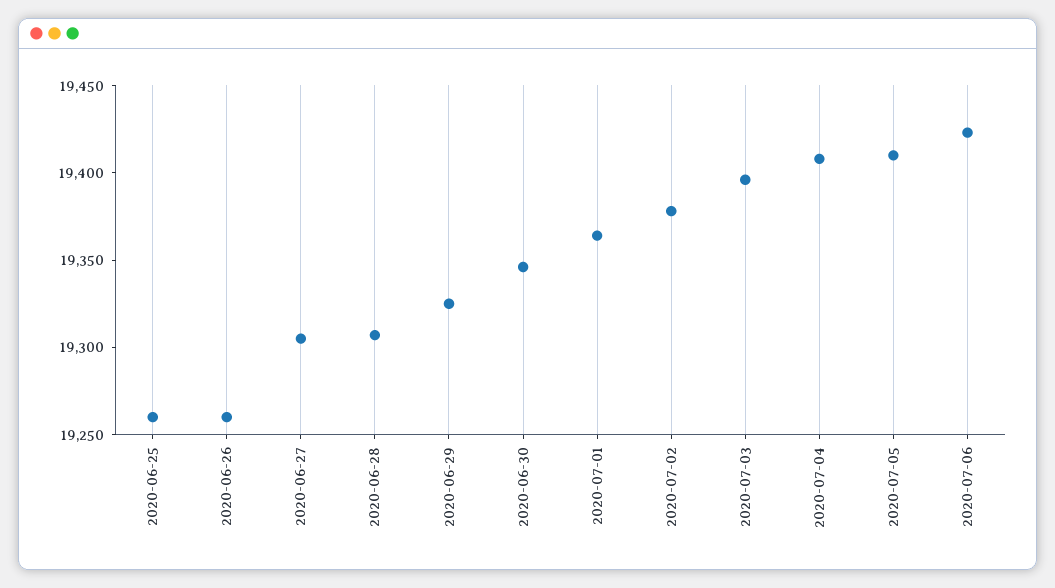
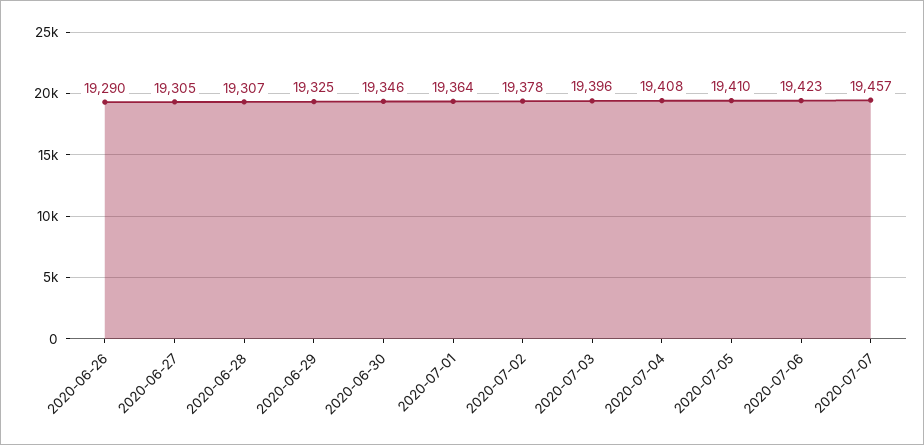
2020-06-25: 19260 -> none
2020-06-26: 19260 -> 19290
2020-07-07: none -> 19457

